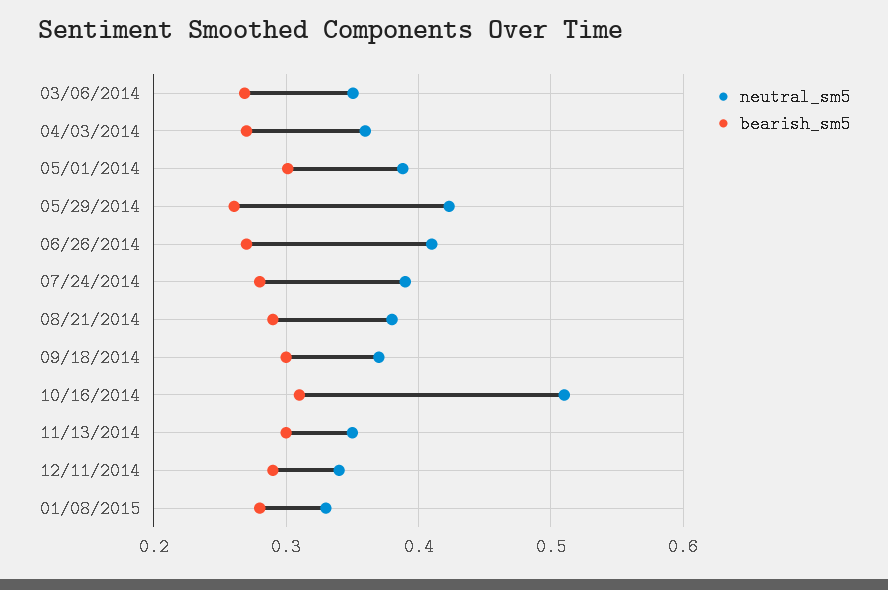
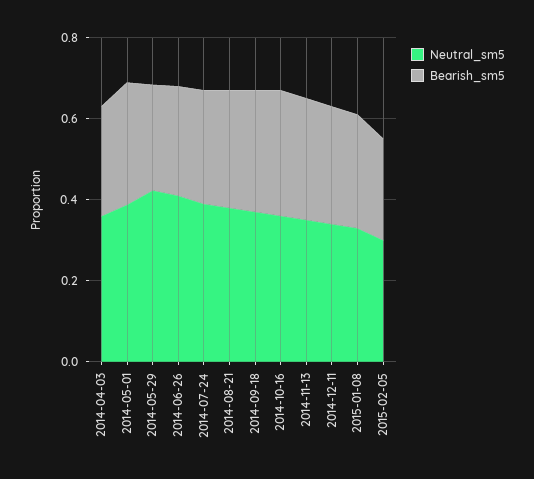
neutral_sm5, 03/06/2014: 0.35 -> none
bearish_sm5, 03/06/2014: 0.27 -> none
neutral_sm5, 10/16/2014: 0.51 -> 0.35
neutral_sm5, 2015-02-05: none -> 0.3
bearish_sm5, 2015-02-05: none -> 0.25

